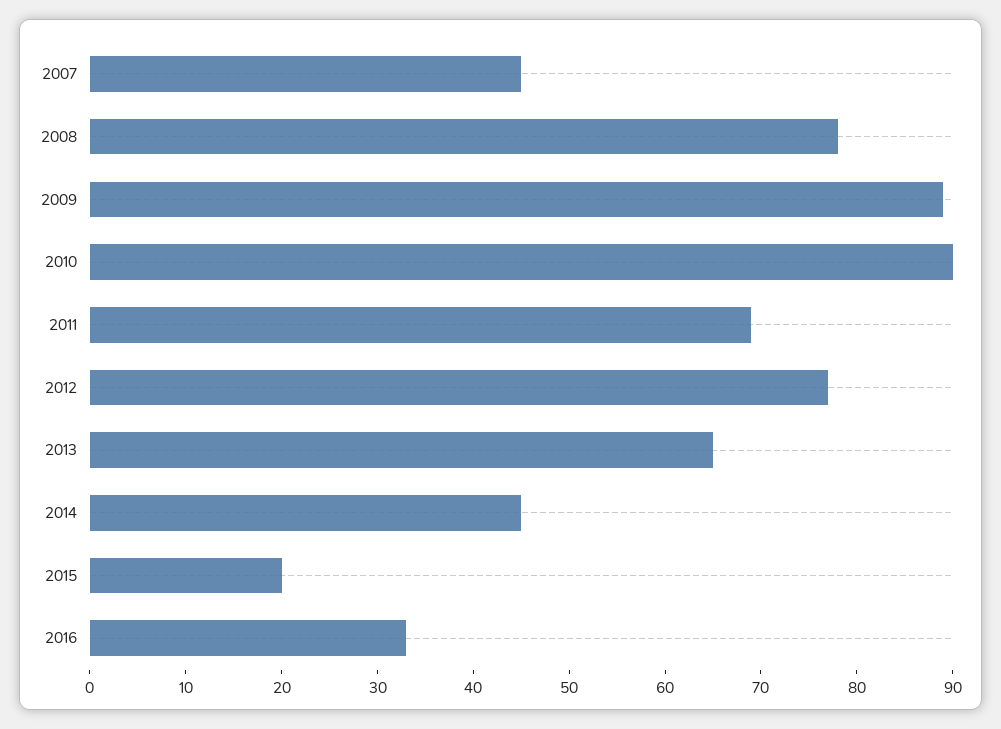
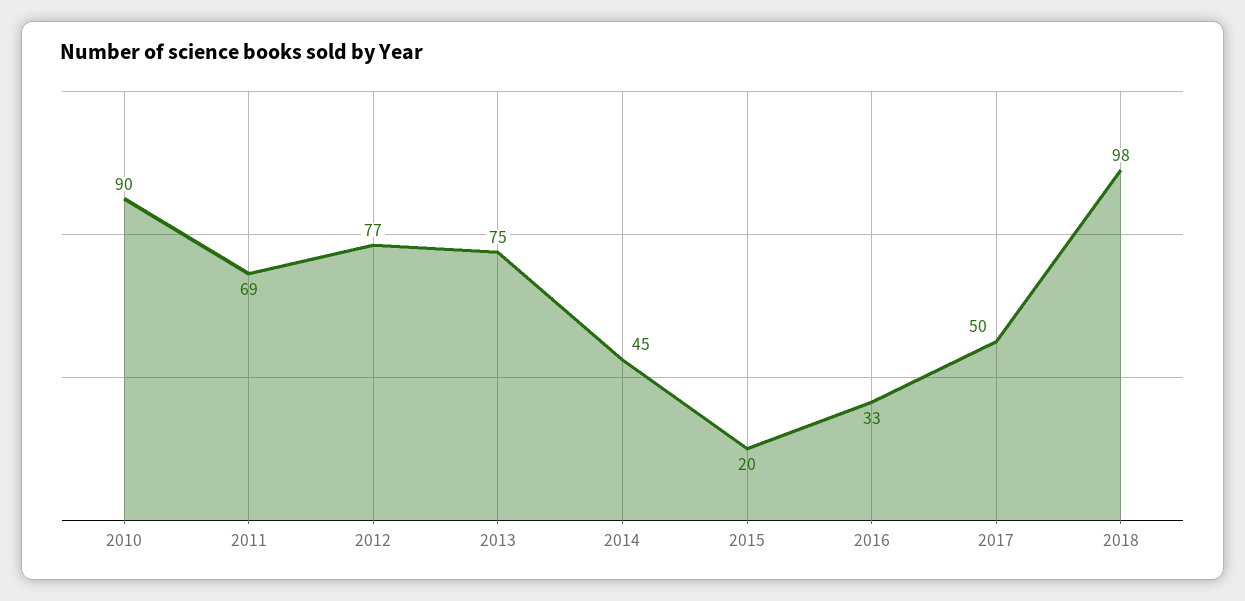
2007: 45 -> none
2008: 78 -> none
2009: 89 -> none
2013: 65 -> 75
2017: none -> 50
2018: none -> 98

